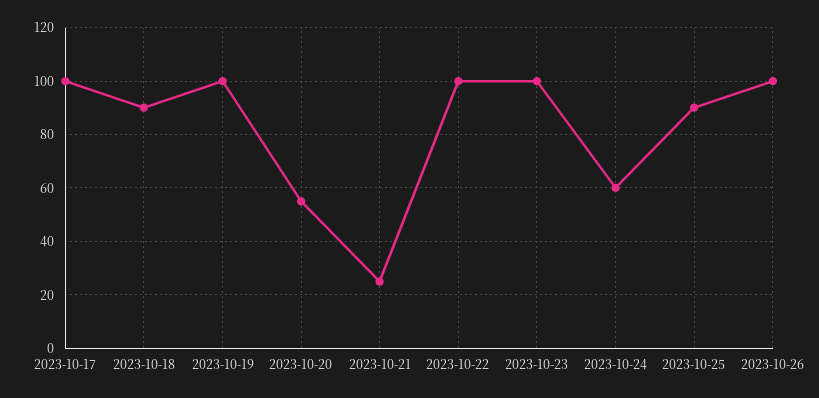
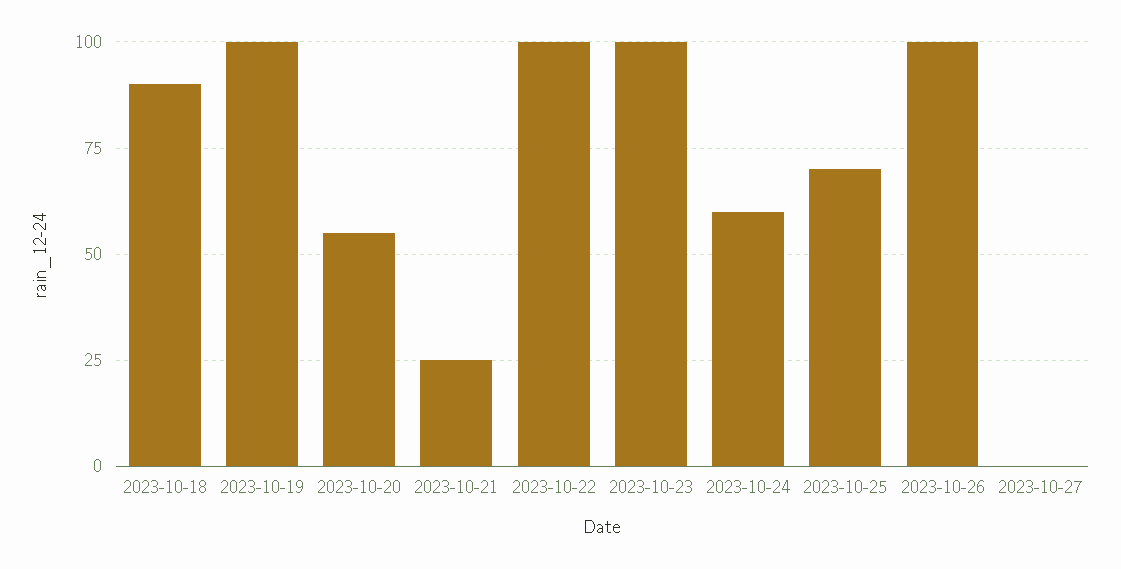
2023-10-17: 100 -> none
2023-10-25: 90 -> 70
2023-10-27: none -> 0

